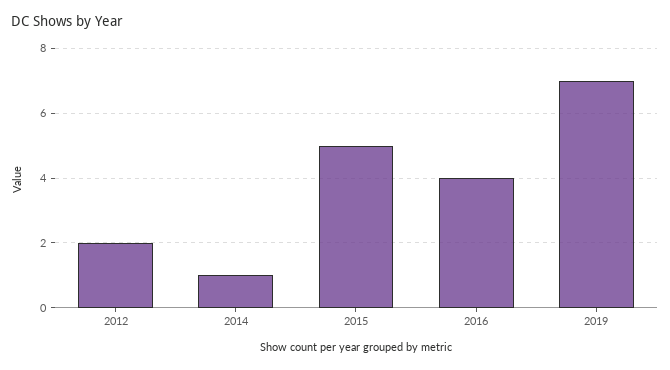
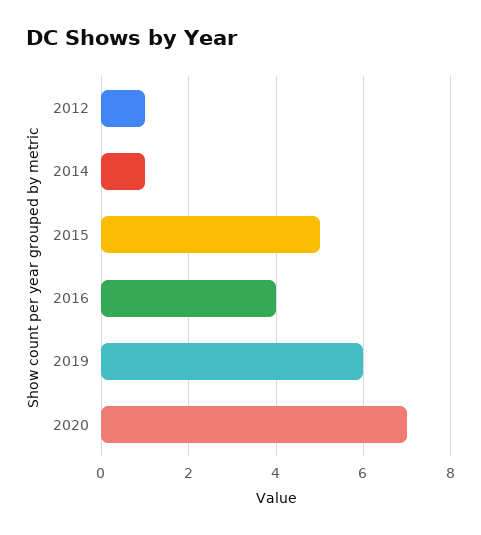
2012: 2 -> 1
2019: 7 -> 6
2020: none -> 7

